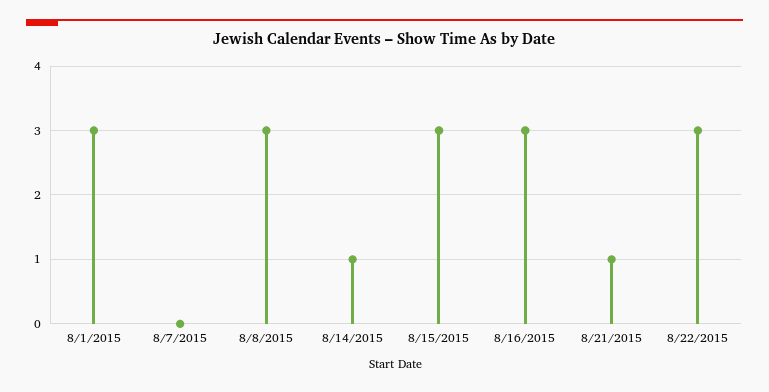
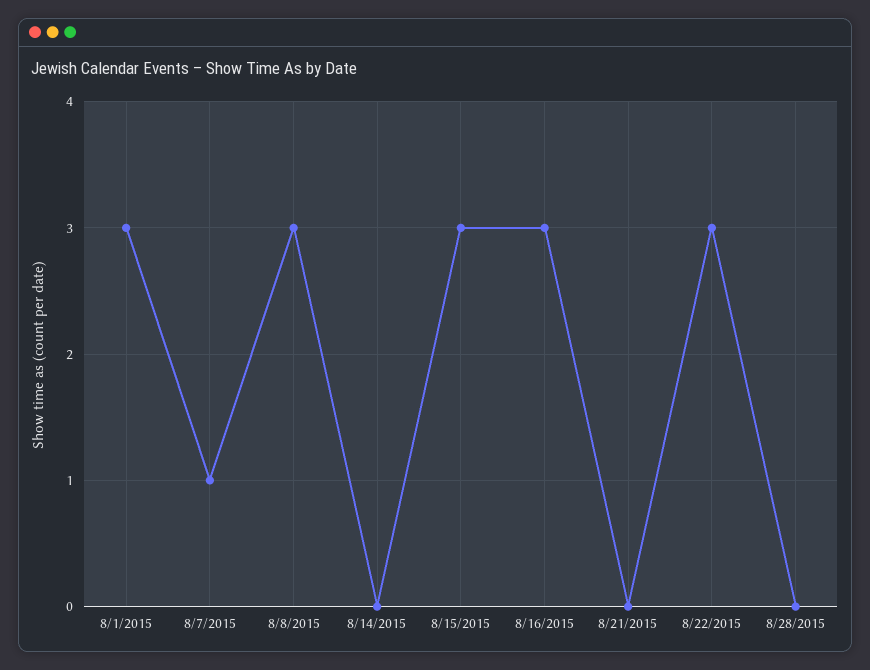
8/7/2015: 0 -> 1
8/14/2015: 1 -> 0
8/21/2015: 1 -> 0
8/28/2015: none -> 0

